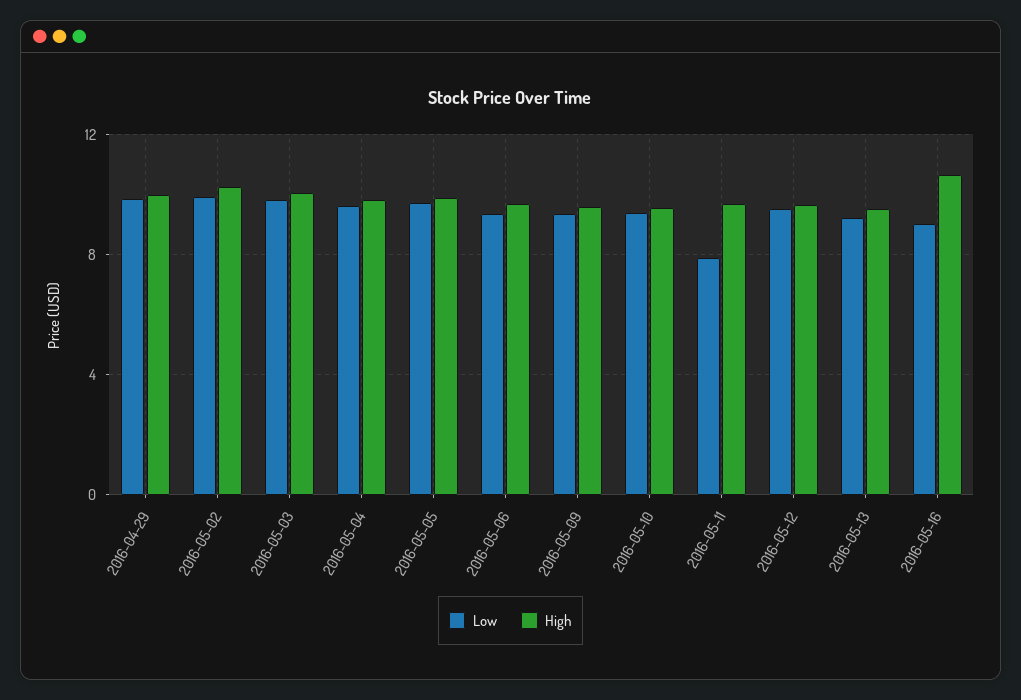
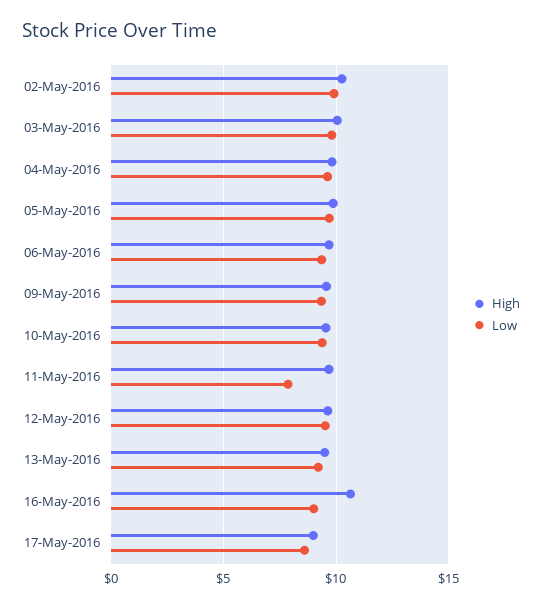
Low, 2016-04-29: 10 -> none
High, 2016-04-29: 10 -> none
High, 17-May-2016: none -> 9
Low, 17-May-2016: none -> 8.5

